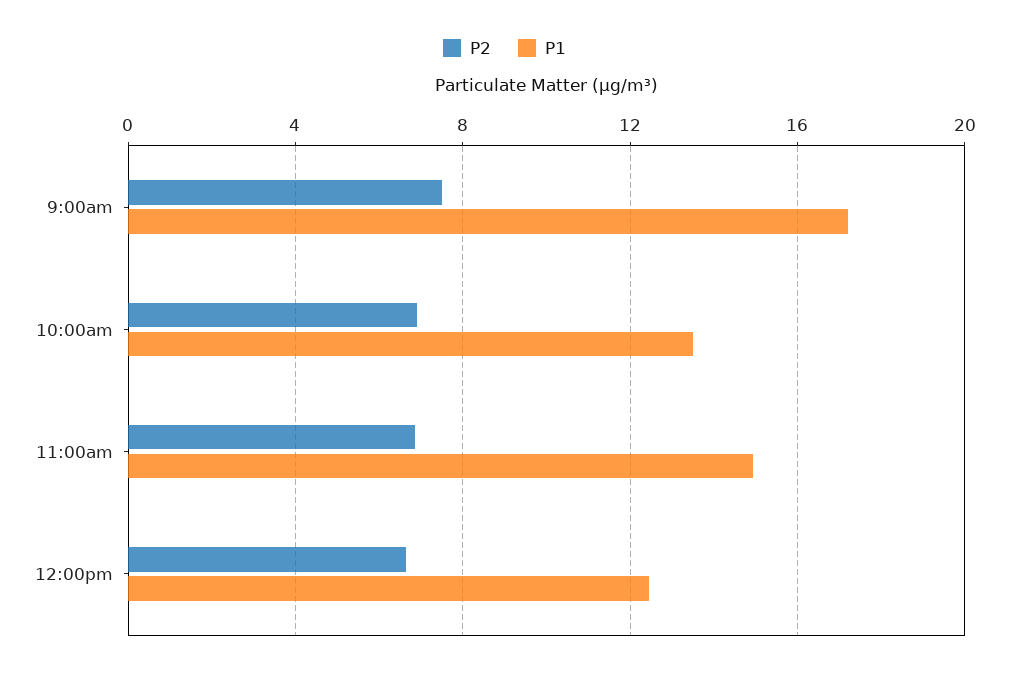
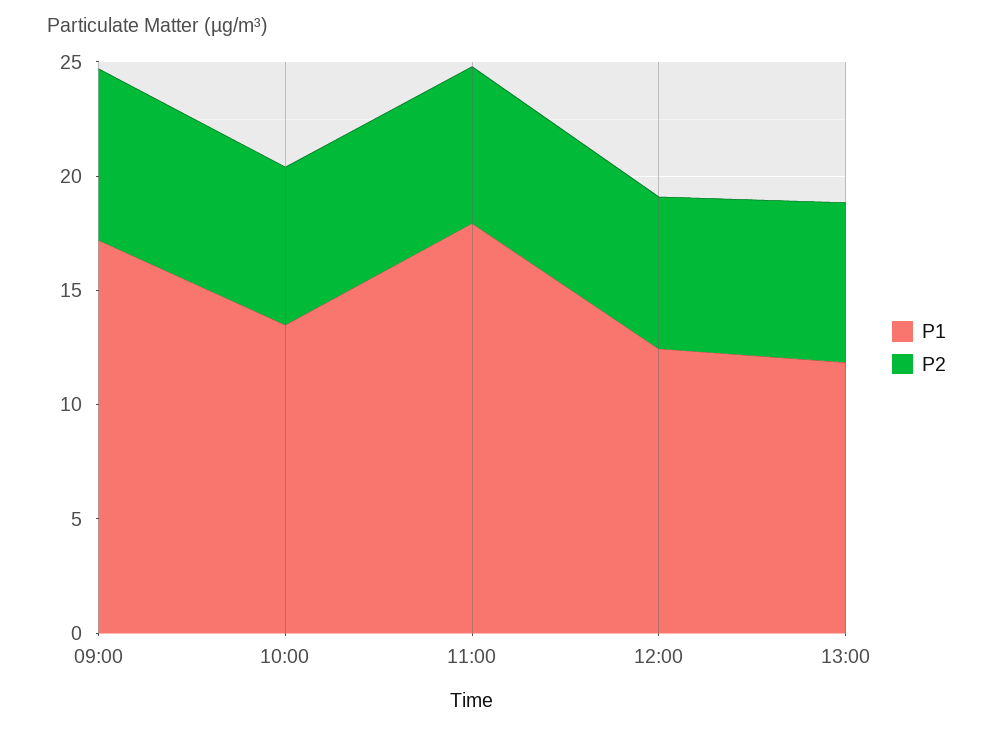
P1, 11:00am: 15 -> 18
P1, 13:00: none -> 12
P2, 13:00: none -> 7

